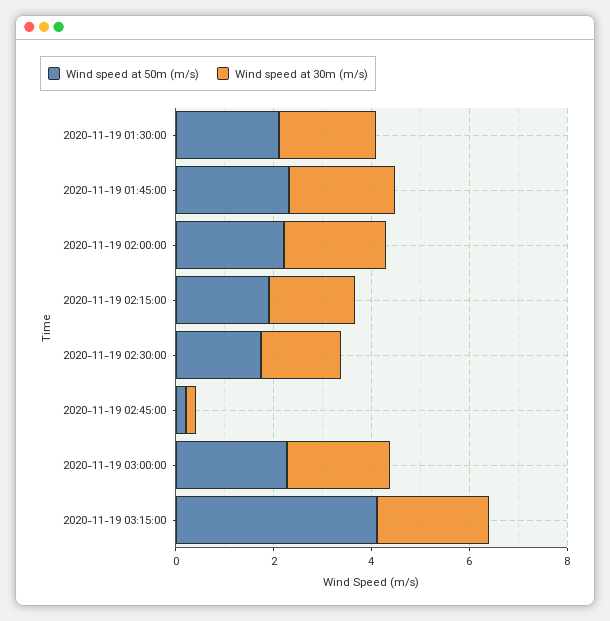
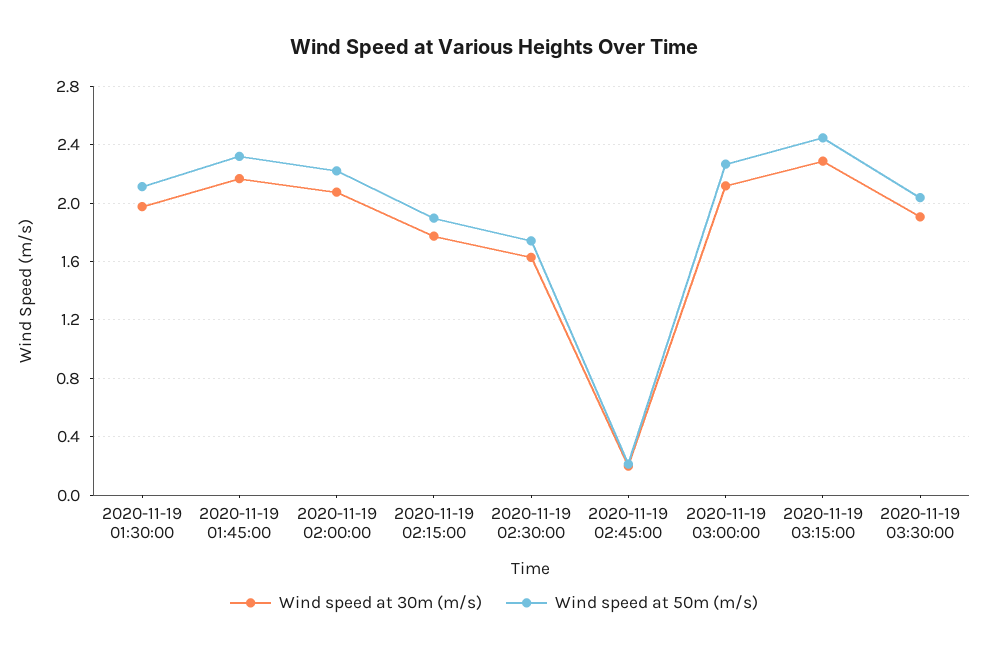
Wind speed at 50m (m/s), 2020-11-19 03:15:00: 4 -> 2.45
Wind speed at 30m (m/s), 2020-11-19 03:30:00: none -> 1.9
Wind speed at 50m (m/s), 2020-11-19 03:30:00: none -> 2.05

